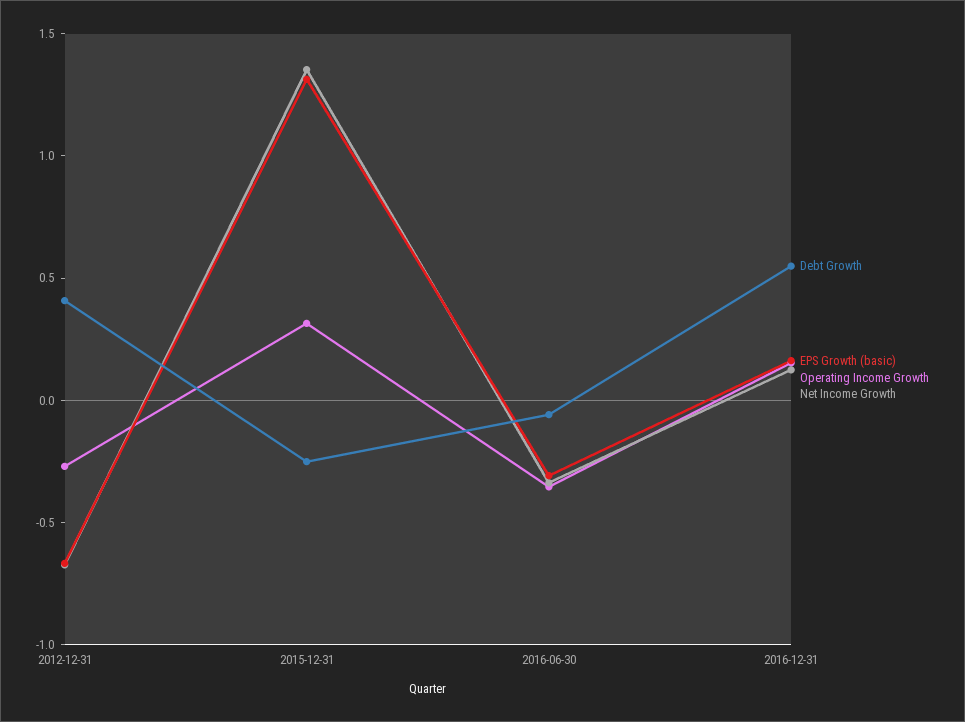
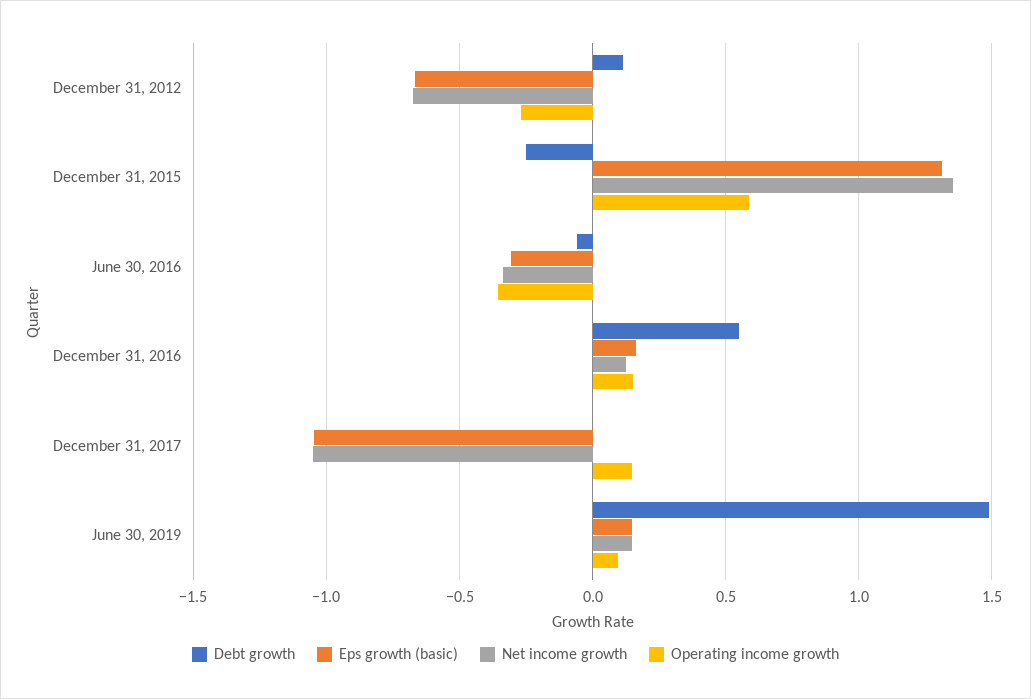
Debt Growth, 2012-12-31: 0.4 -> 0.1
Operating Income Growth, 2015-12-31: 0.3 -> 0.6
Debt Growth, December 31, 2017: none -> 0
EPS Growth (basic), December 31, 2017: none -> -1.05
Net Income Growth, December 31, 2017: none -> -1.05
Operating Income Growth, December 31, 2017: none -> 0.15
Debt Growth, June 30, 2019: none -> 1.5
EPS Growth (basic), June 30, 2019: none -> 0.15
Net Income Growth, June 30, 2019: none -> 0.15
Operating Income Growth, June 30, 2019: none -> 0.1

